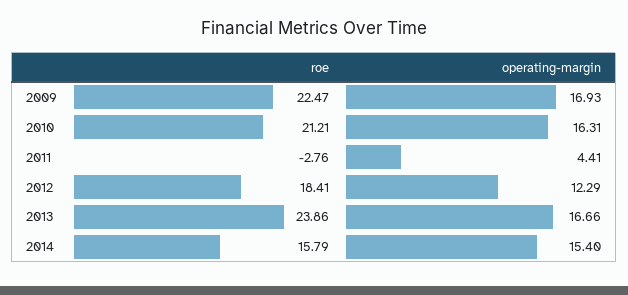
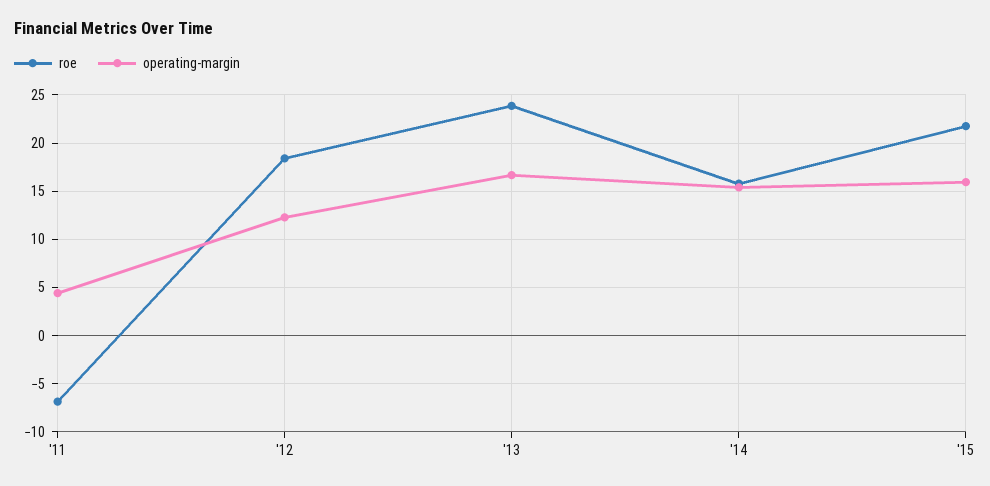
roe, 2009: 22.47 -> none
operating-margin, 2009: 16.93 -> none
roe, 2010: 21.21 -> none
operating-margin, 2010: 16.31 -> none
roe, 2011: -2.76 -> -7
roe, '15: none -> 22
operating-margin, '15: none -> 16

